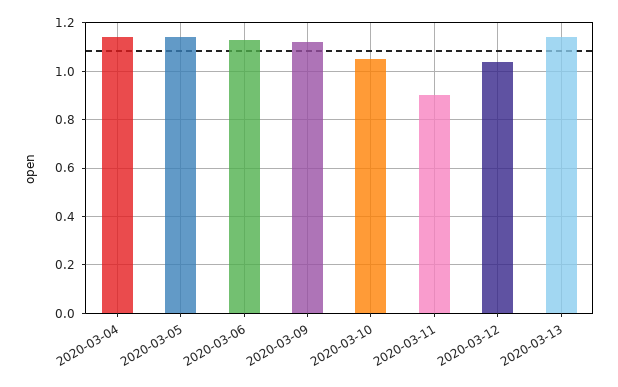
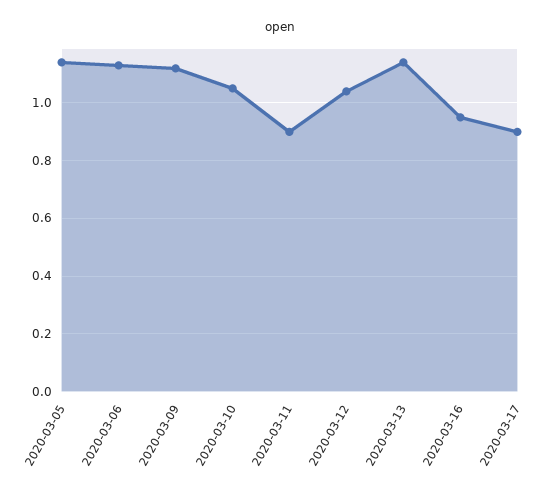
2020-03-04: 1.15 -> none
2020-03-16: none -> 0.95
2020-03-17: none -> 0.9

